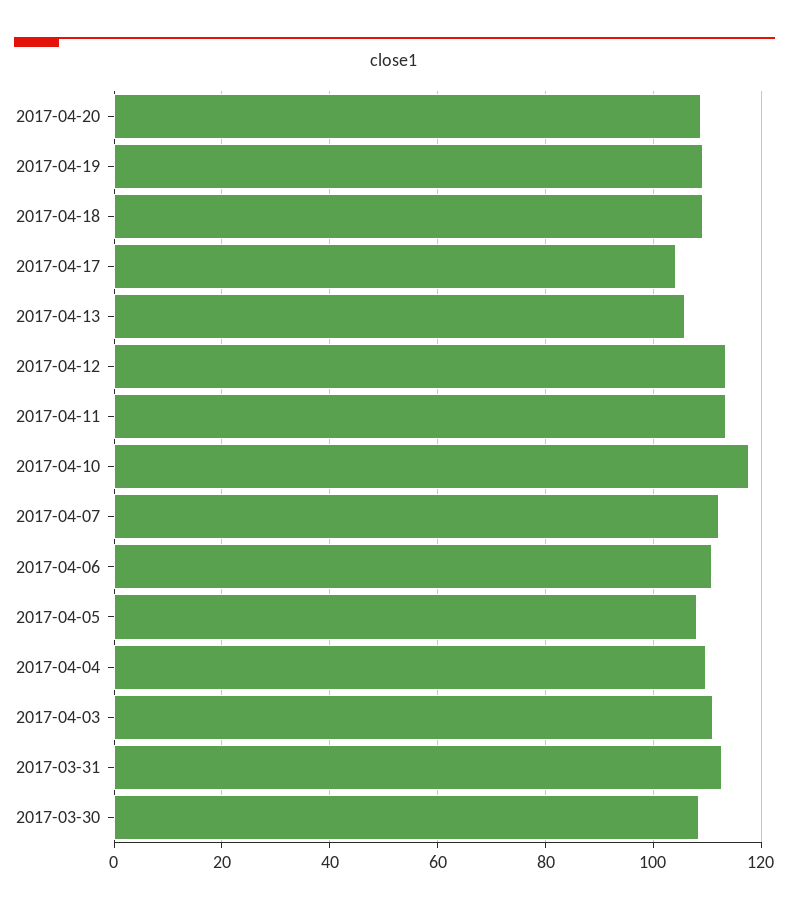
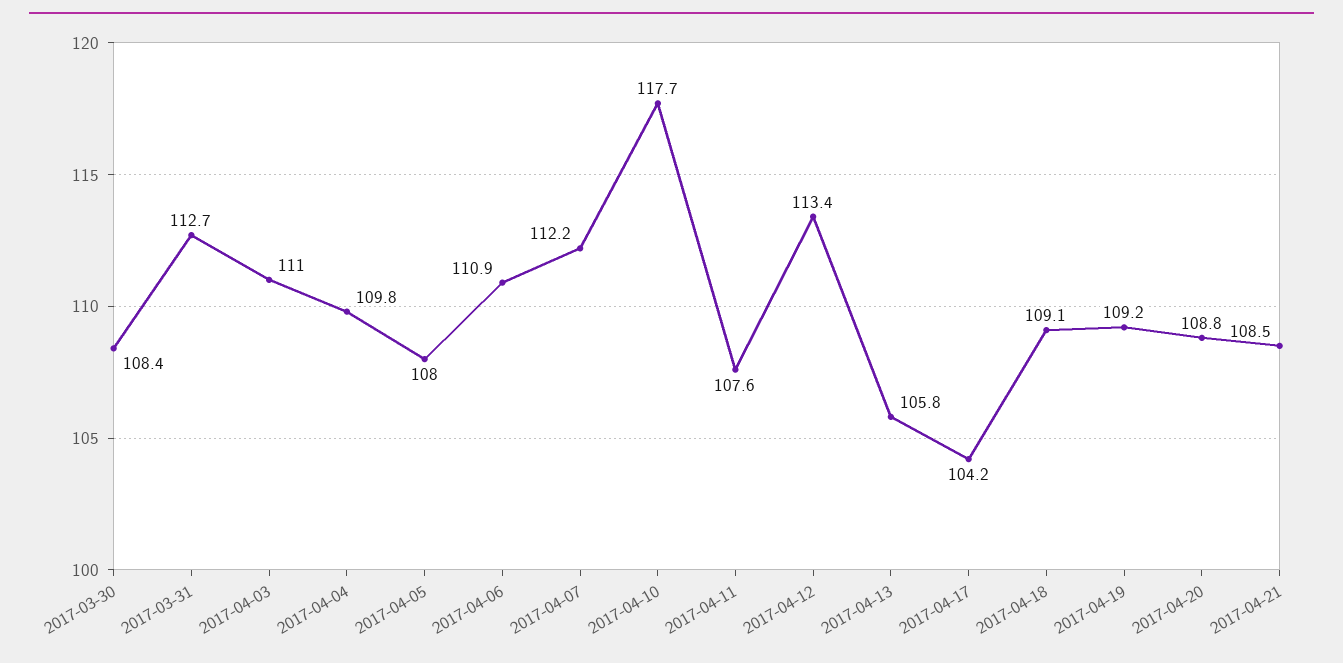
2017-04-11: 114 -> 107.6
2017-04-21: none -> 108.5

